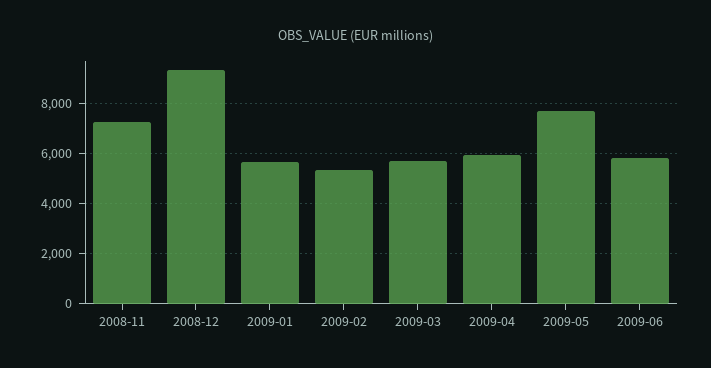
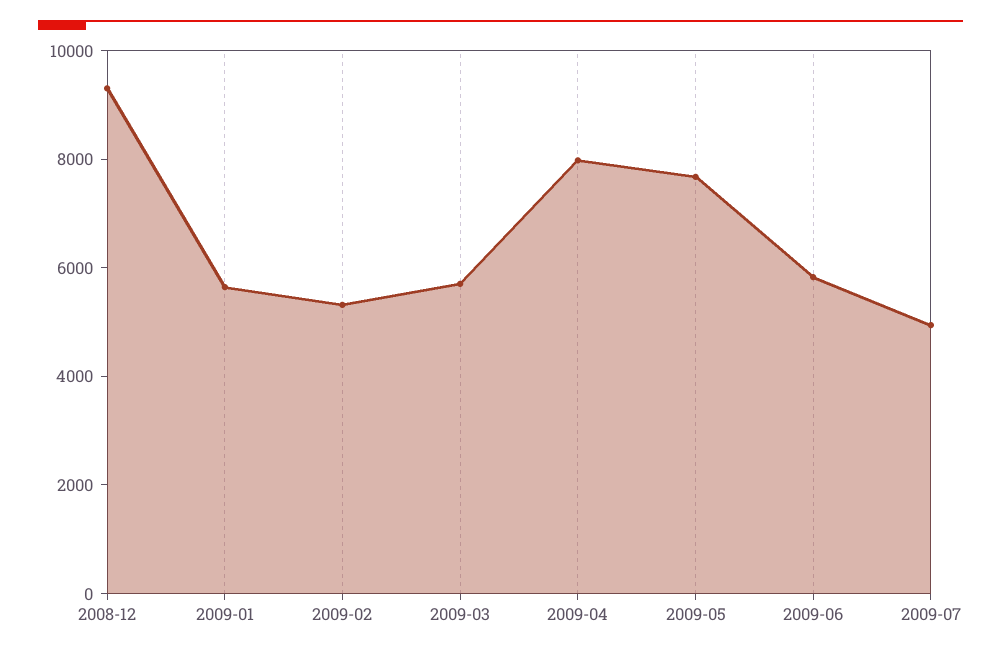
2008-11: 7250 -> none
2009-04: 6000 -> 8000
2009-07: none -> 5000

